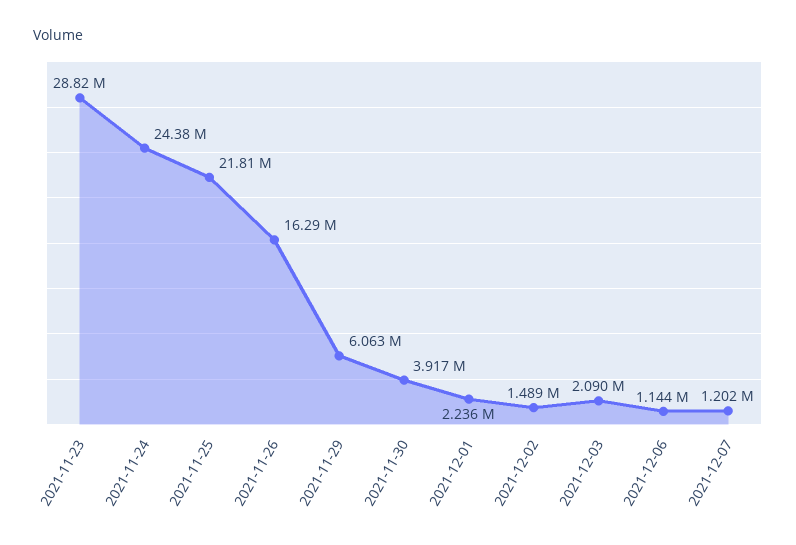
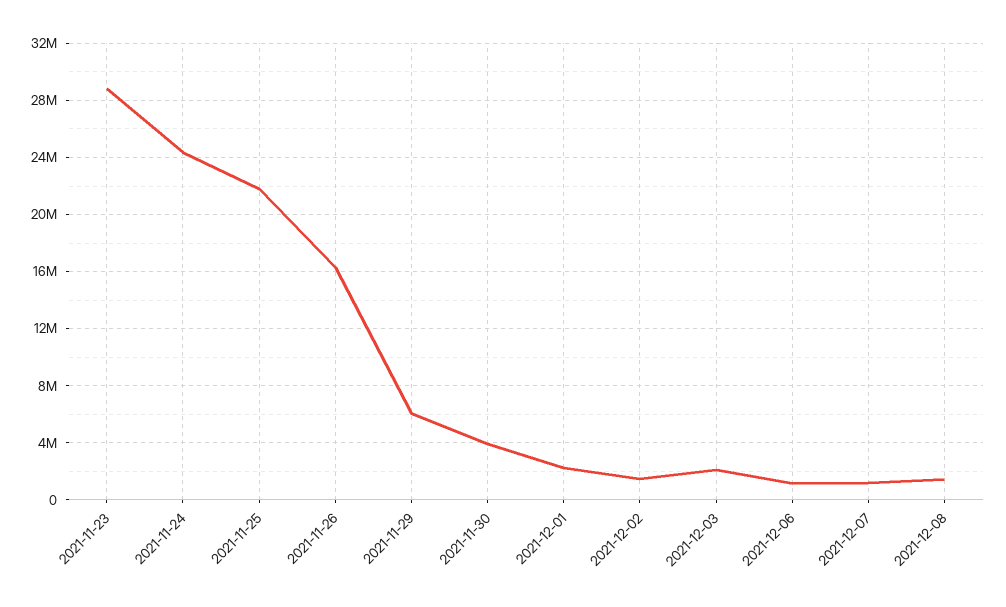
2021-12-08: none -> 1500000

